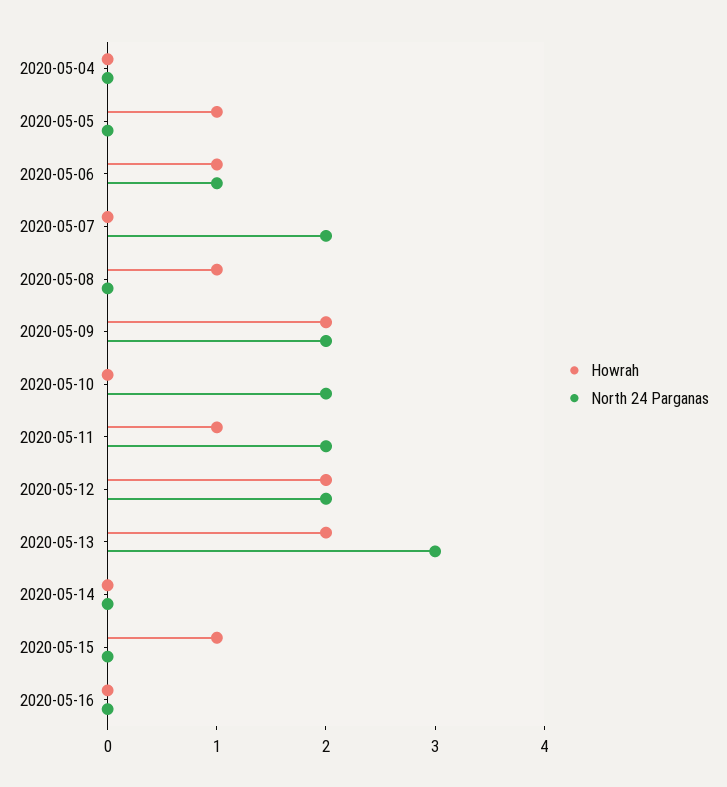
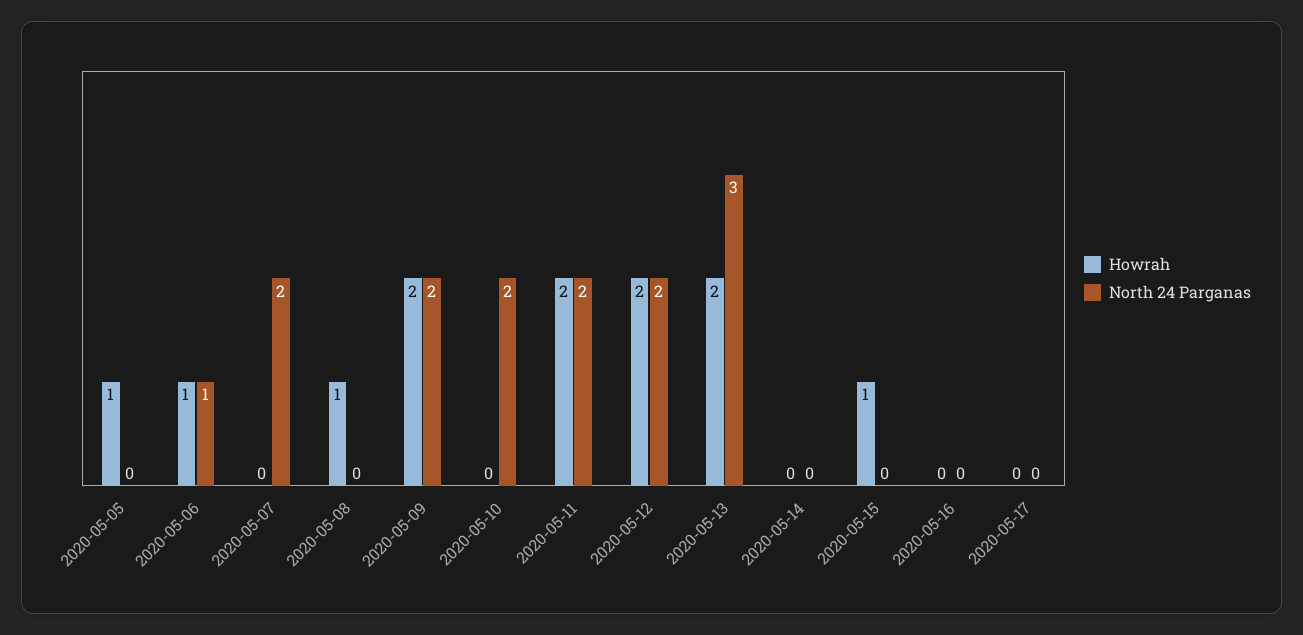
Howrah, 2020-05-04: 0 -> none
North 24 Parganas, 2020-05-04: 0 -> none
Howrah, 2020-05-11: 1 -> 2
Howrah, 2020-05-17: none -> 0
North 24 Parganas, 2020-05-17: none -> 0

